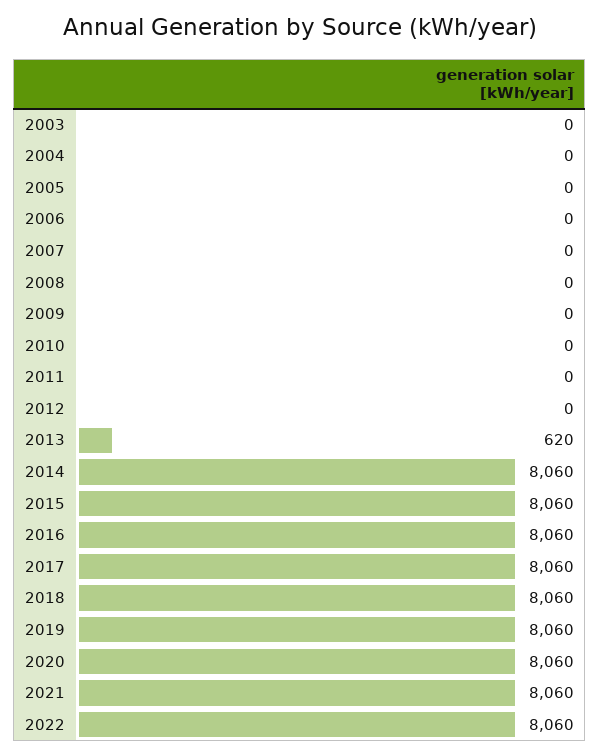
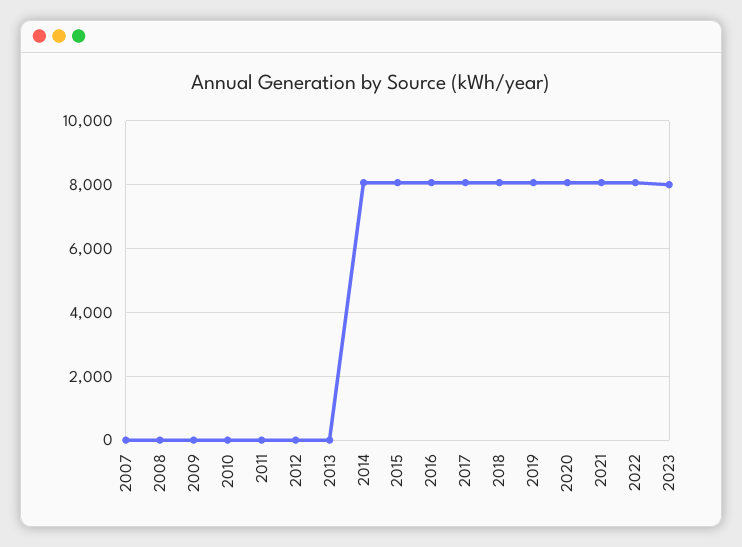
2003: 0 -> none
2004: 0 -> none
2005: 0 -> none
2006: 0 -> none
2013: 620 -> 0
2023: none -> 8000

